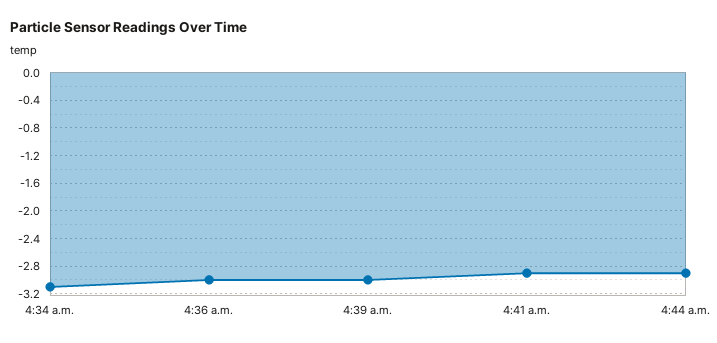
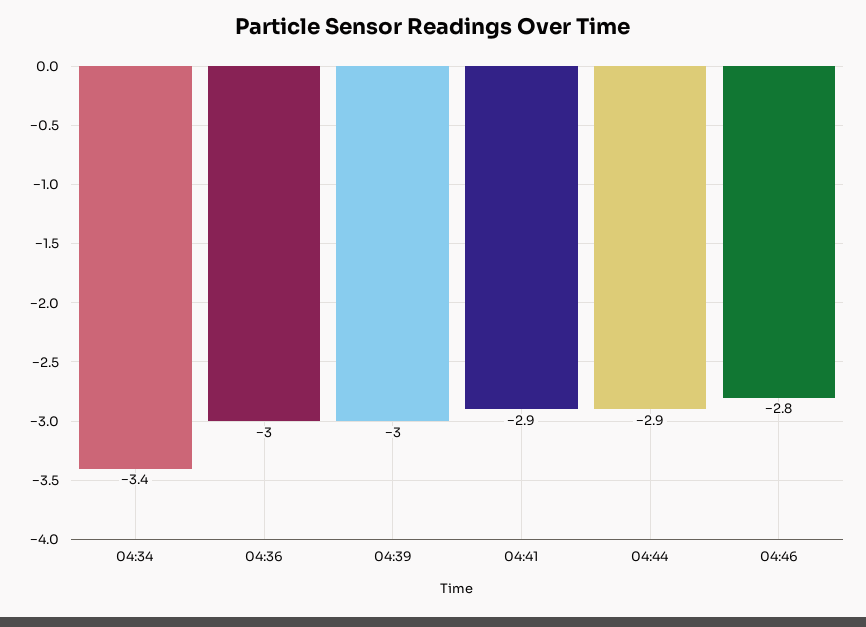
4:34 a.m.: -3.1 -> -3.4
04:46: none -> -2.8

